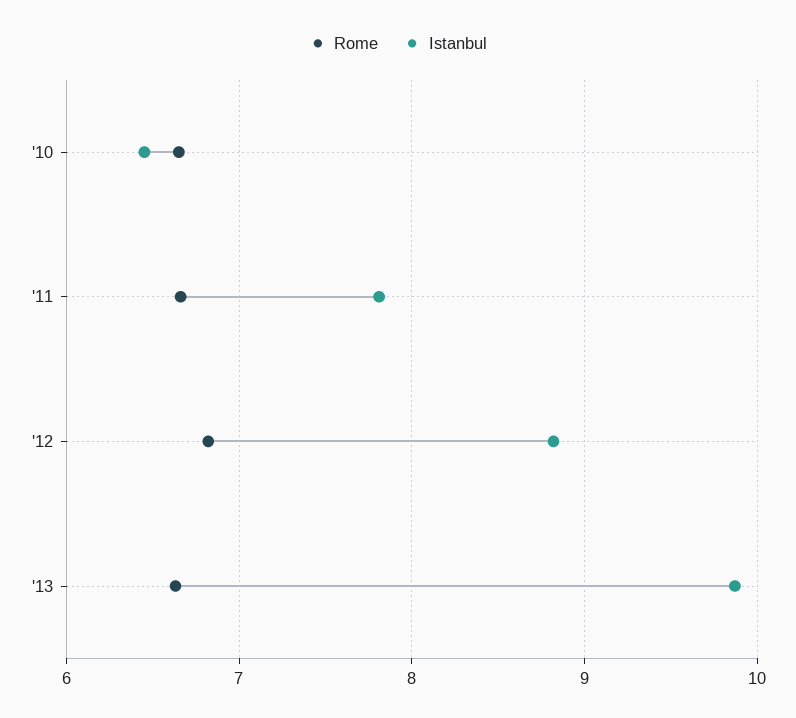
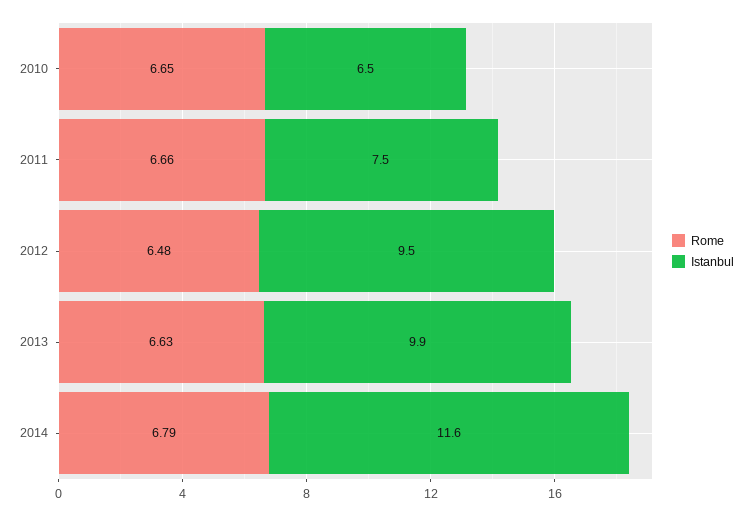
Istanbul, '11: 7.8 -> 7.5
Rome, '12: 6.8 -> 6.48
Istanbul, '12: 8.8 -> 9.5
Rome, 2014: none -> 6.79
Istanbul, 2014: none -> 11.6

